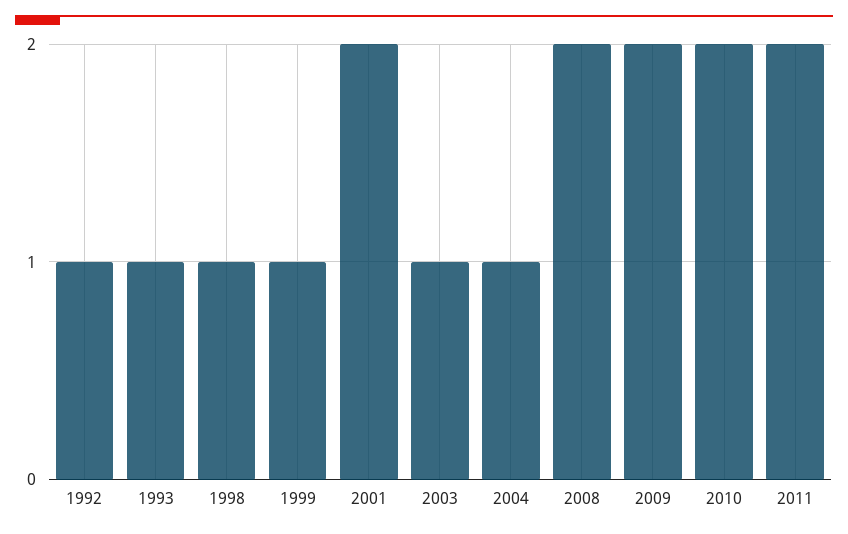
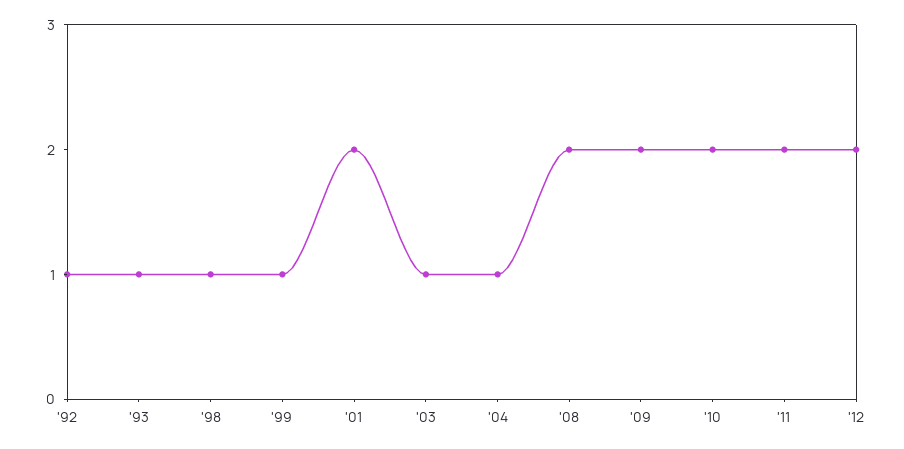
'12: none -> 2

